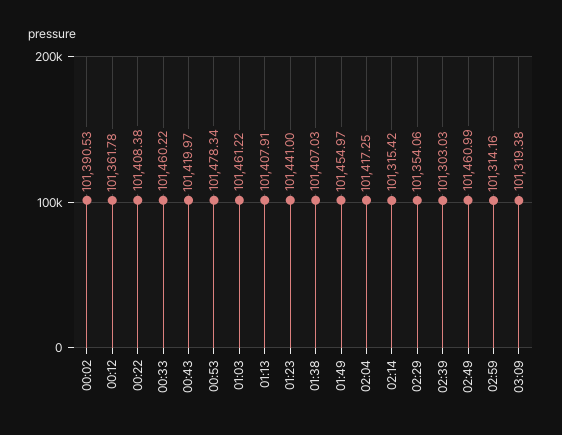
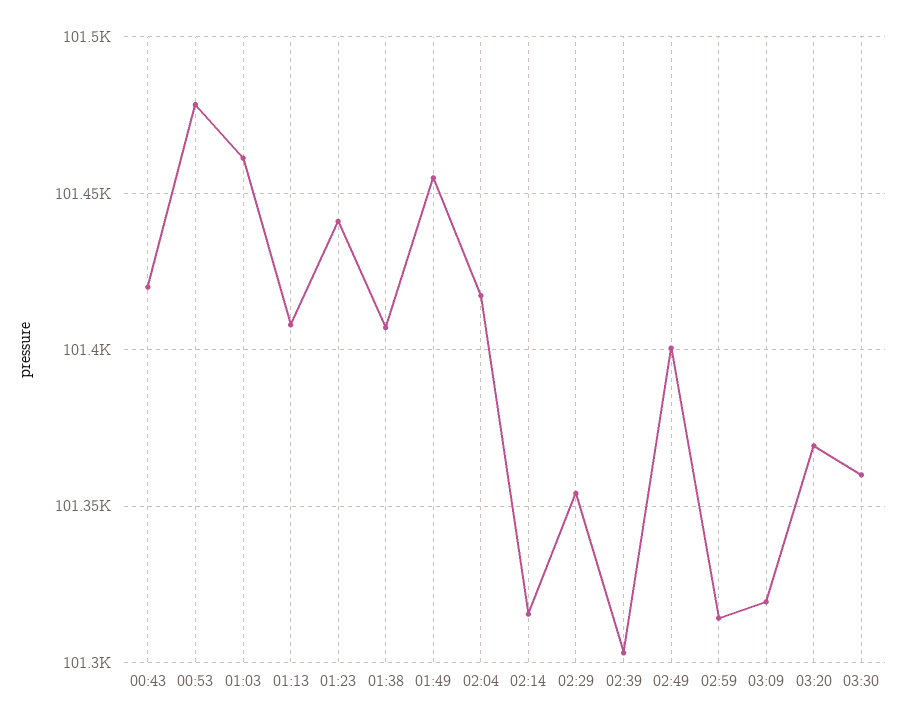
00:02: 101390.53 -> none
00:12: 101361.78 -> none
00:22: 101408.38 -> none
00:33: 101460.22 -> none
02:49: 101460.99 -> 101400
03:20: none -> 101370
03:30: none -> 101360

